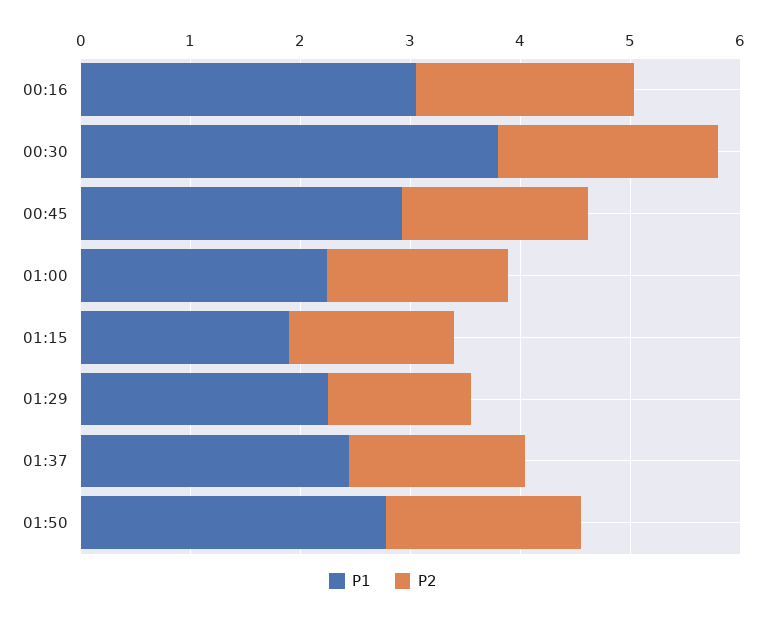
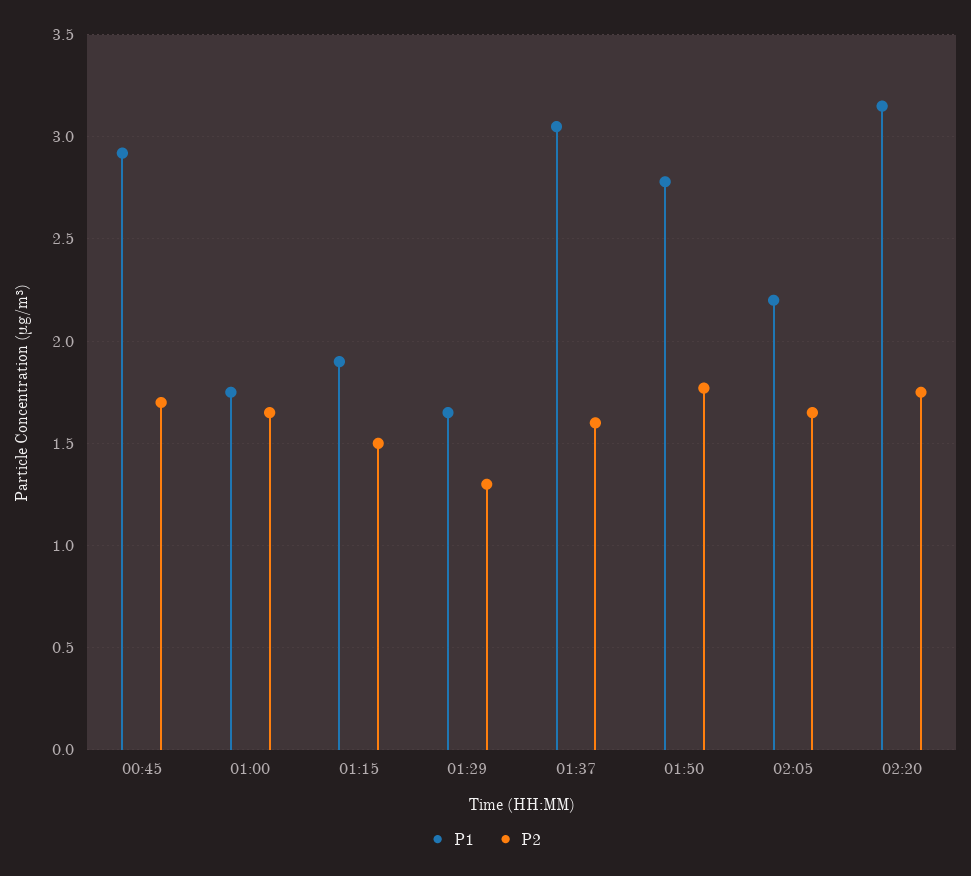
P1, 00:16: 3 -> none
P2, 00:16: 2 -> none
P1, 00:30: 3.8 -> none
P2, 00:30: 2 -> none
P1, 01:00: 2.2 -> 1.75
P1, 01:29: 2.2 -> 1.65
P1, 01:37: 2.4 -> 3.05
P1, 02:05: none -> 2.2
P2, 02:05: none -> 1.65
P1, 02:20: none -> 3.15
P2, 02:20: none -> 1.75

